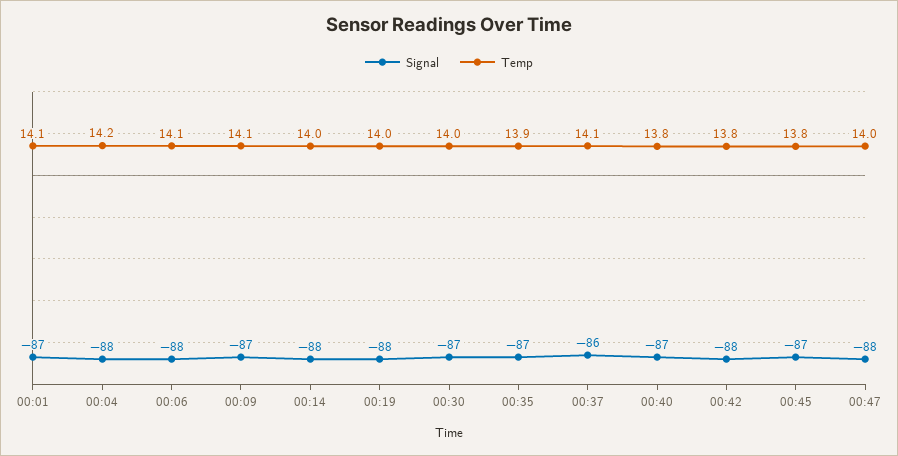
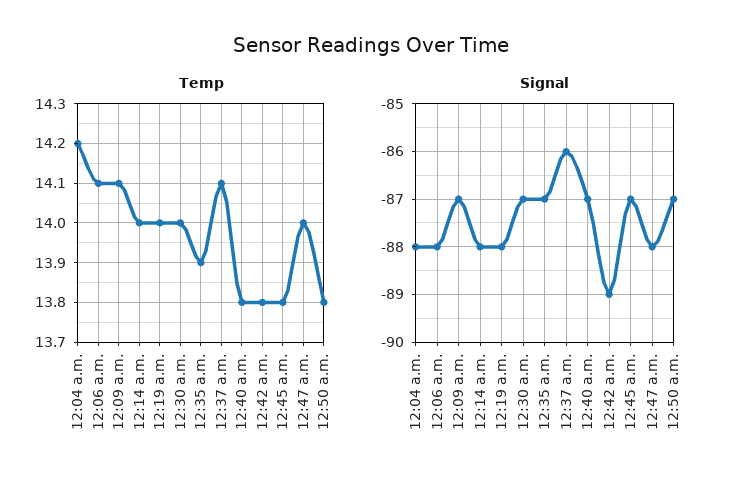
Signal, 00:01: -87 -> none
Temp, 00:01: 14.1 -> none
Signal, 00:42: -88 -> -89
Temp, 12:50 a.m.: none -> 13.8
Signal, 12:50 a.m.: none -> -87

